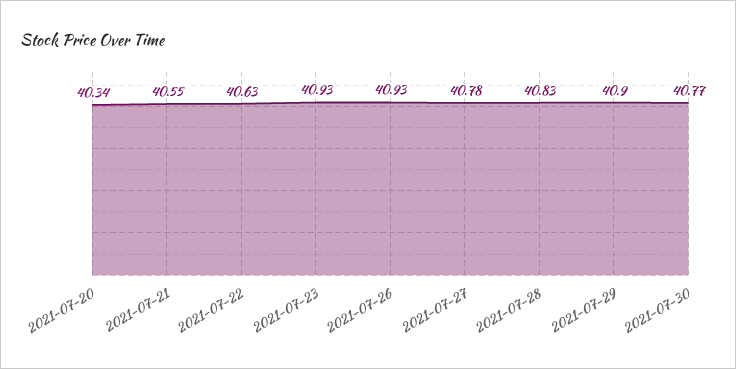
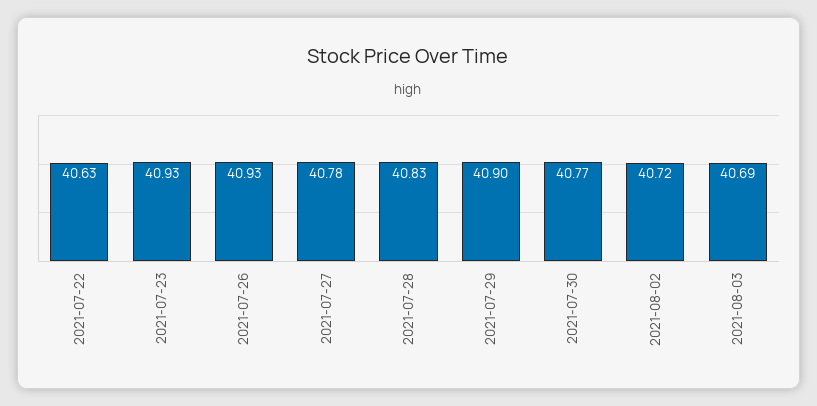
2021-07-20: 40.34 -> none
2021-07-21: 40.55 -> none
2021-08-02: none -> 40.72
2021-08-03: none -> 40.69

